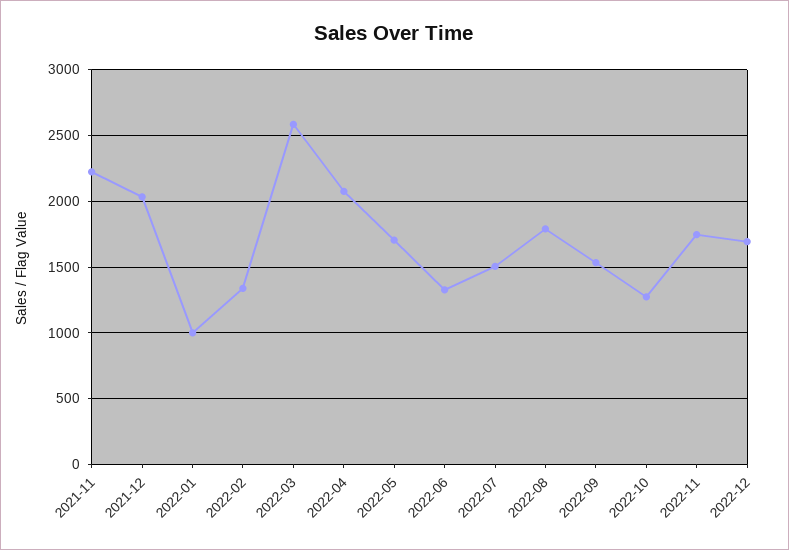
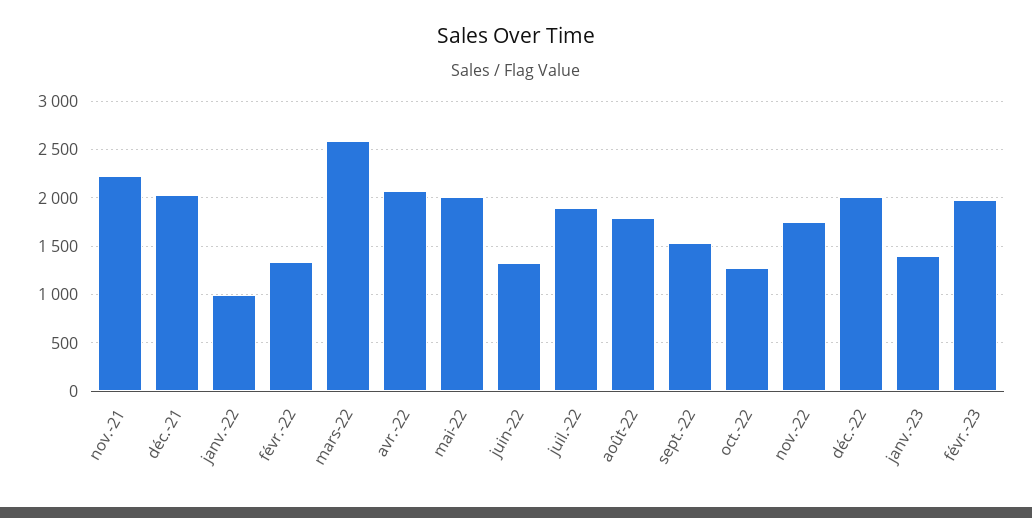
2022-05: 1700 -> 2000
2022-07: 1500 -> 1900
2022-12: 1700 -> 2000
janv.-23: none -> 1400
févr.-23: none -> 2000

